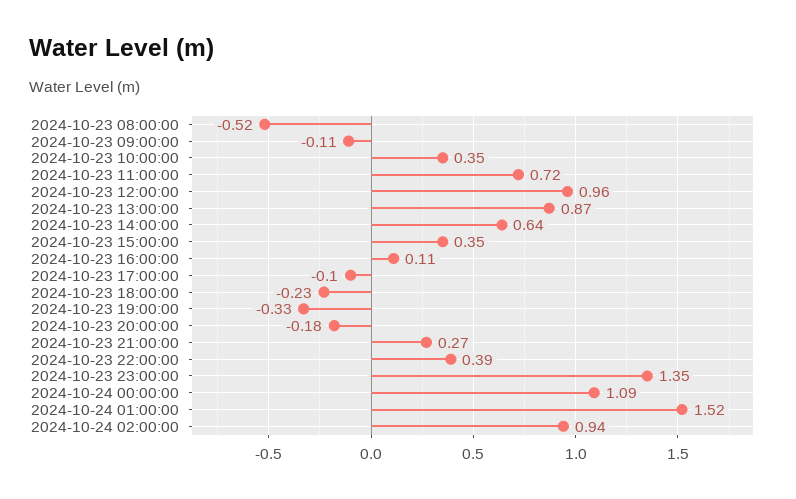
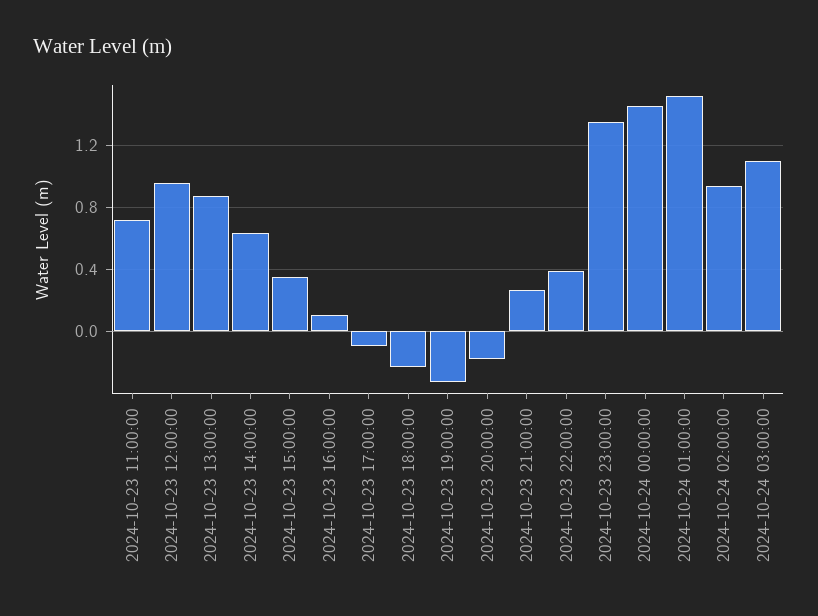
2024-10-23 08:00:00: -0.52 -> none
2024-10-23 09:00:00: -0.11 -> none
2024-10-23 10:00:00: 0.35 -> none
2024-10-24 00:00:00: 1.09 -> 1.45
2024-10-24 03:00:00: none -> 1.1

